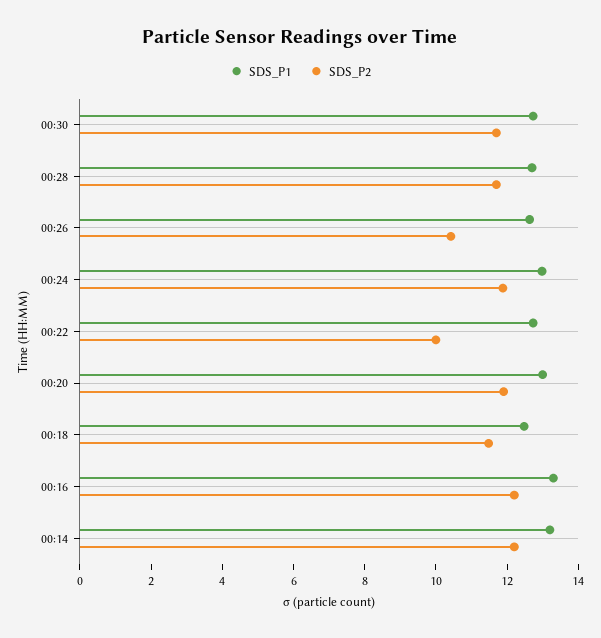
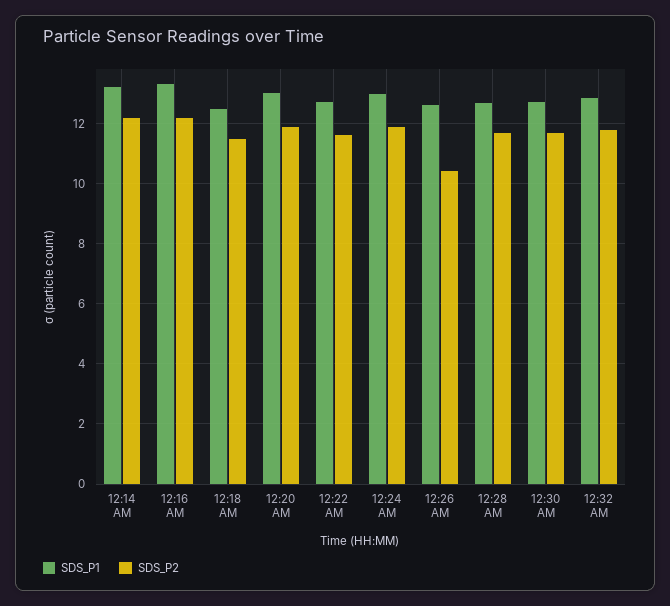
SDS_P2, 00:22: 10 -> 11.6
SDS_P1, 12:32 AM: none -> 12.8
SDS_P2, 12:32 AM: none -> 11.8

